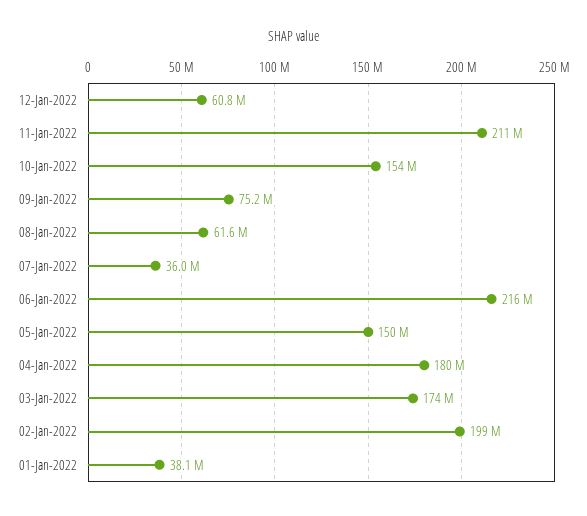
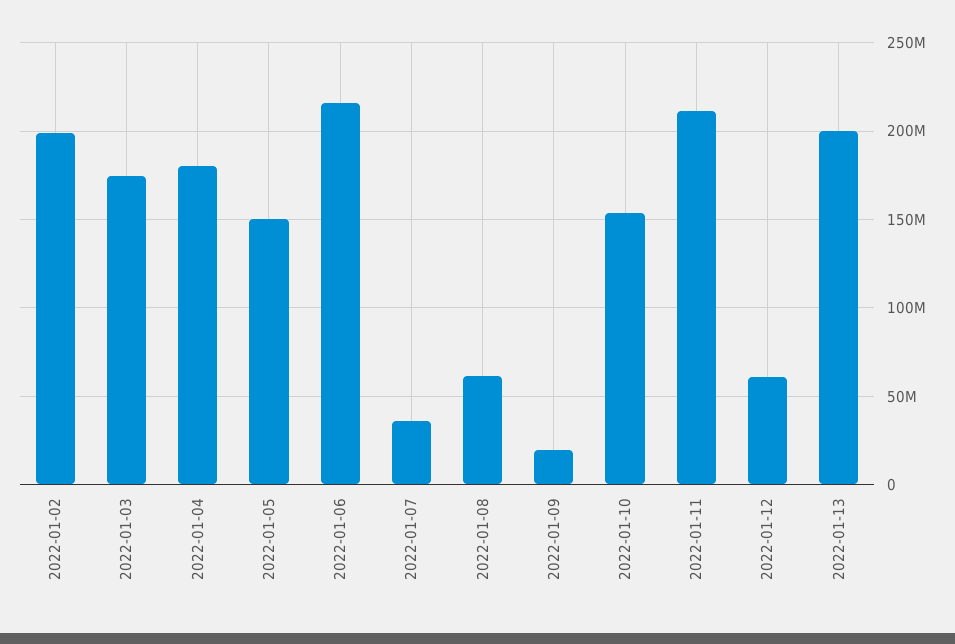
09-Jan-2022: 75200000 -> 20000000
01-Jan-2022: 38100000 -> none
2022-01-13: none -> 200000000

